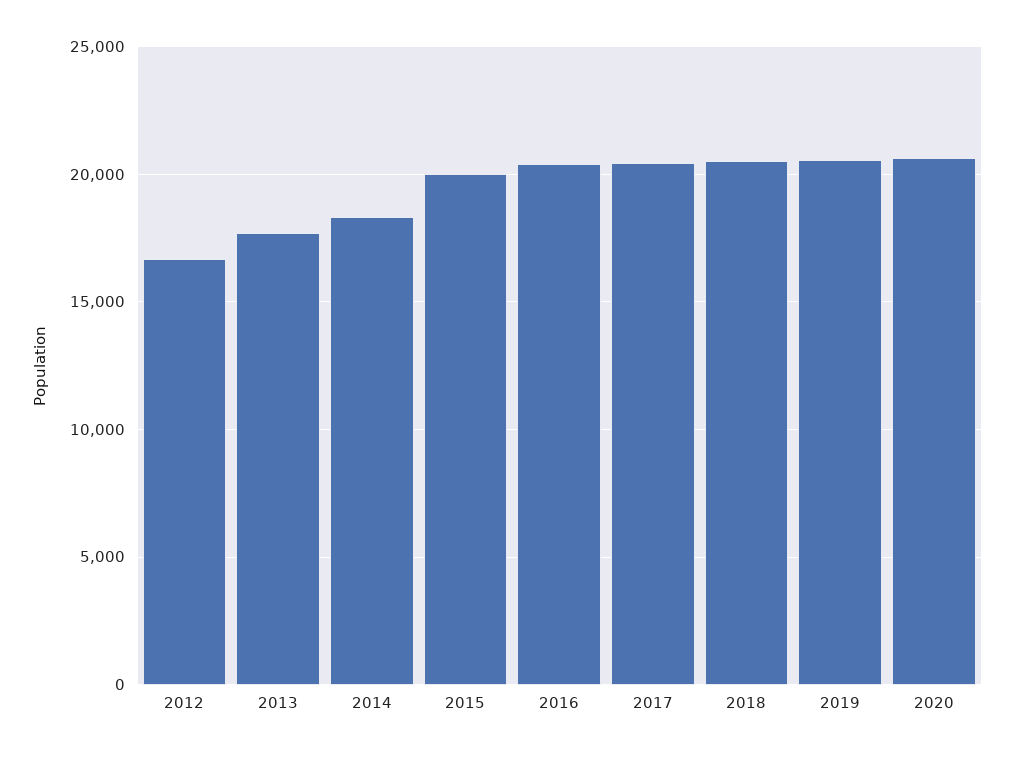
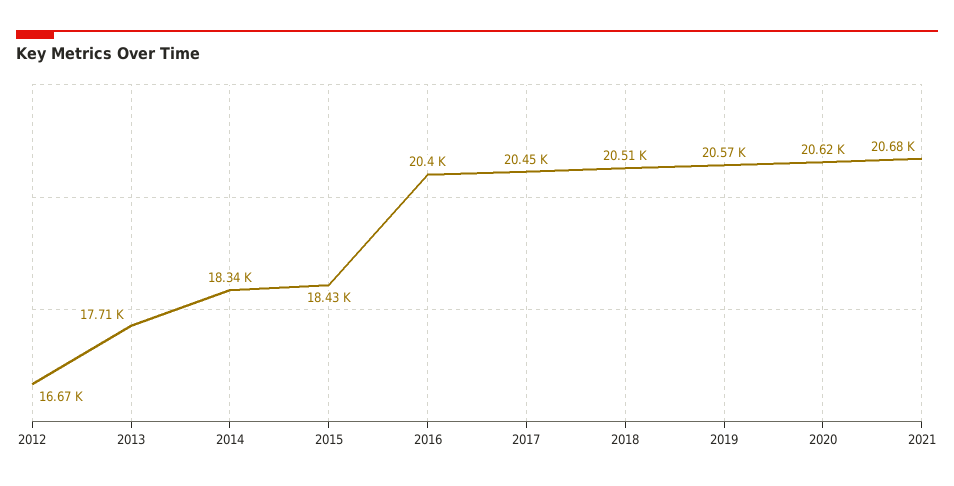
2015: 20000 -> 18430
2021: none -> 20680

